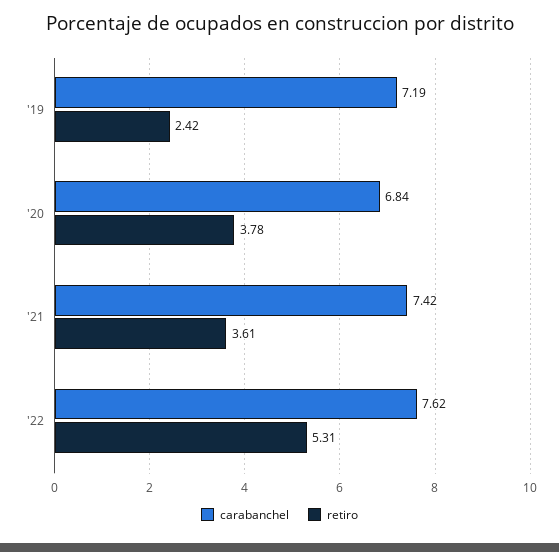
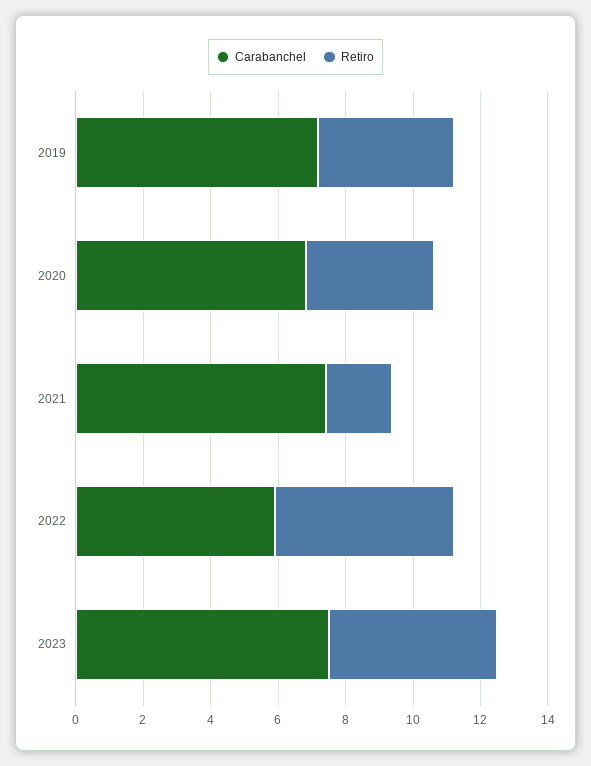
retiro, '19: 2.42 -> 4
retiro, '21: 3.61 -> 2
carabanchel, '22: 7.62 -> 6
carabanchel, 2023: none -> 7.5
retiro, 2023: none -> 5

